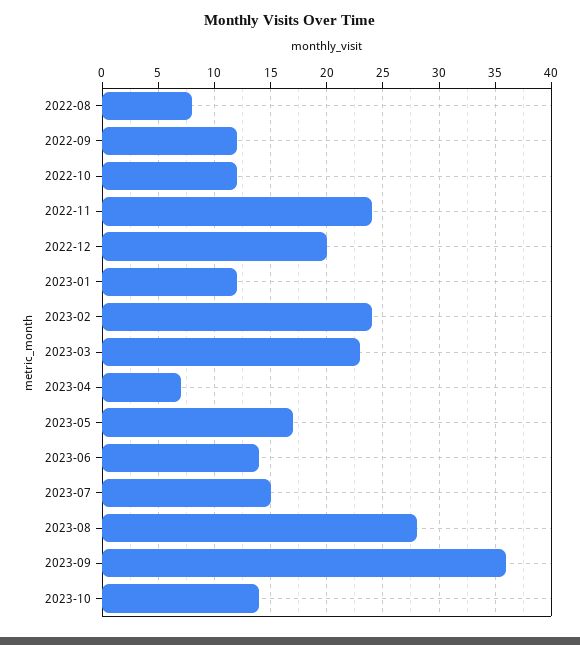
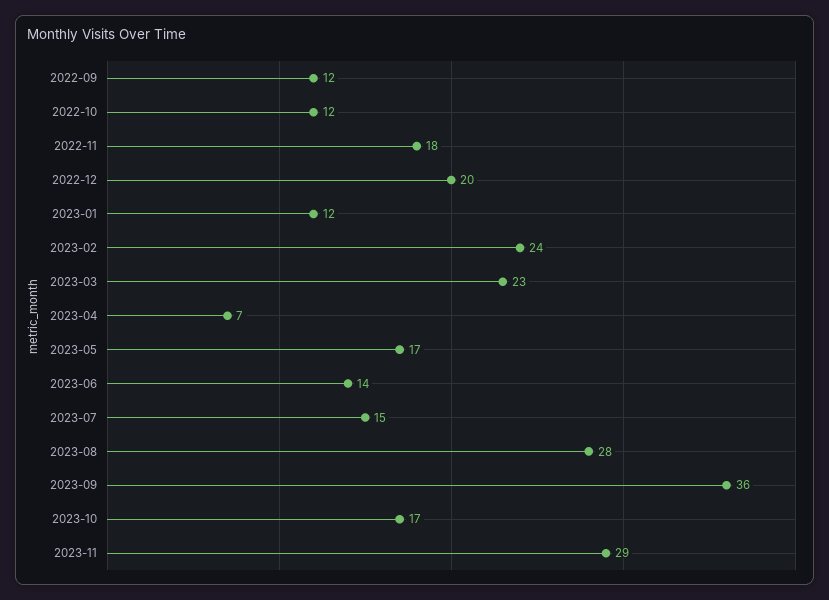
2022-08: 8 -> none
2022-11: 24 -> 18
2023-10: 14 -> 17
2023-11: none -> 29

